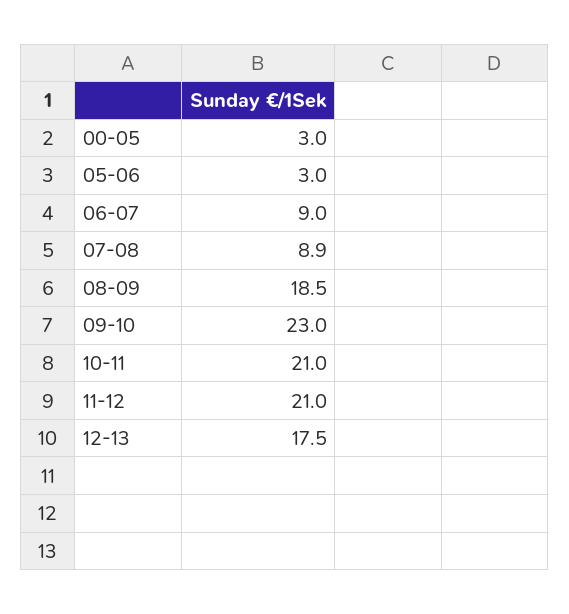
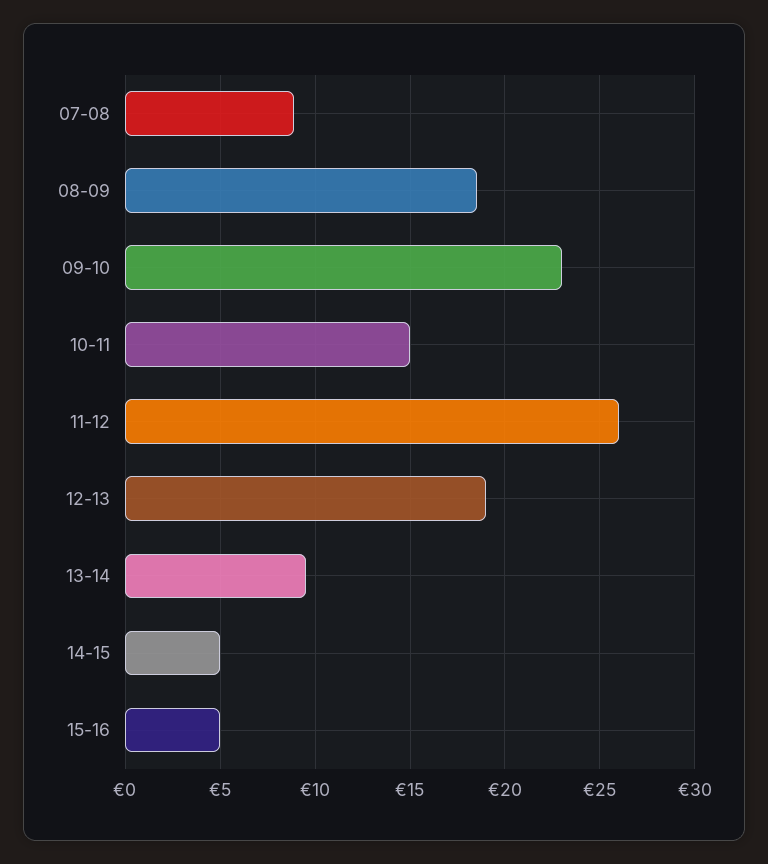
00-05: 3 -> none
05-06: 3 -> none
06-07: 9 -> none
10-11: 21 -> 15
11-12: 21 -> 26
12-13: 17.5 -> 19
13-14: none -> 9.5
14-15: none -> 5
15-16: none -> 5

